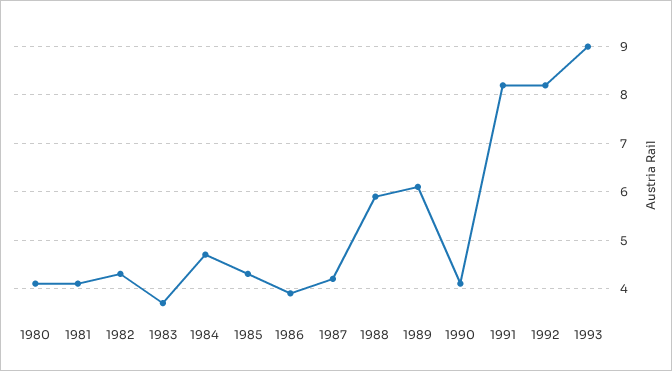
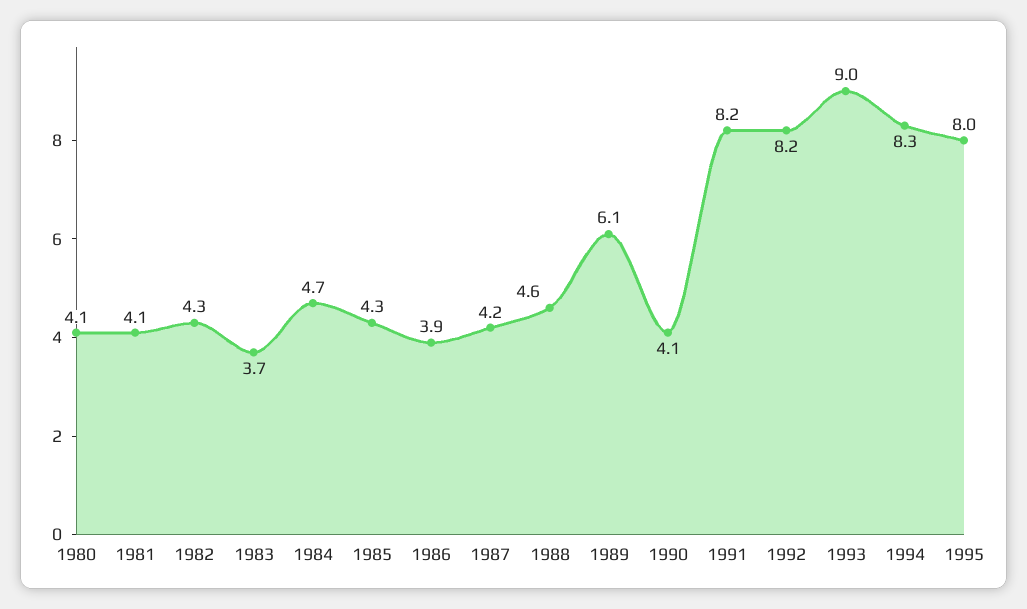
1988: 6 -> 4.6
1994: none -> 8.3
1995: none -> 8

